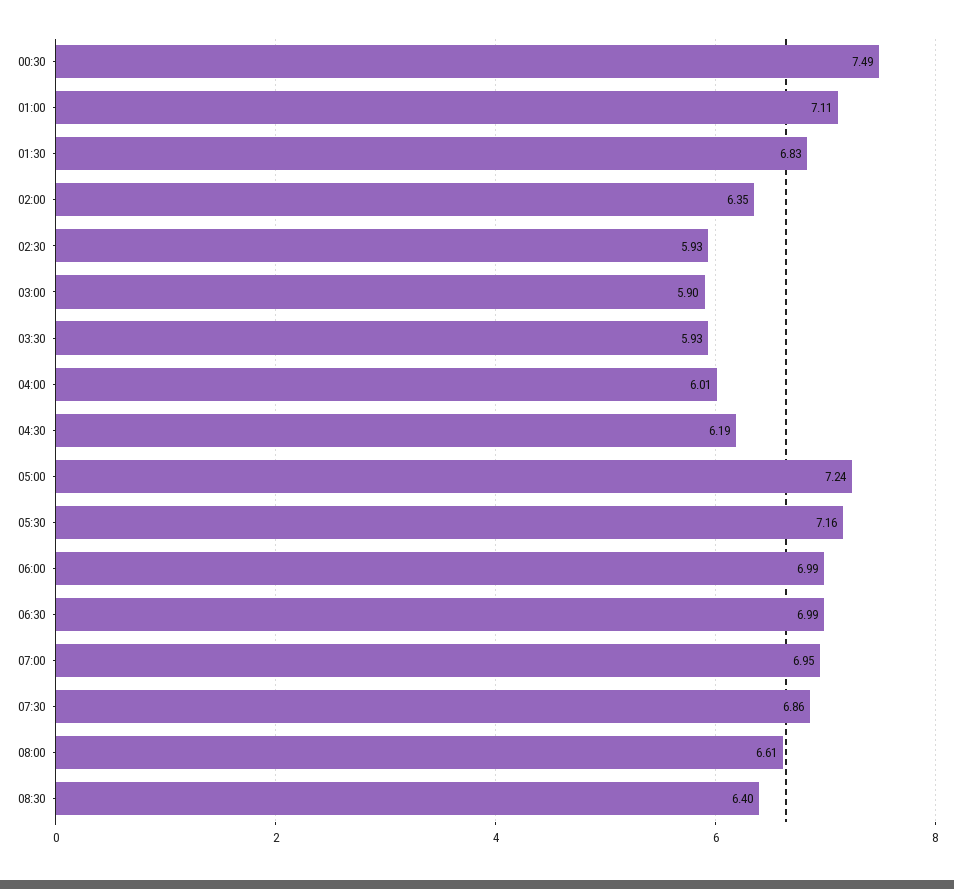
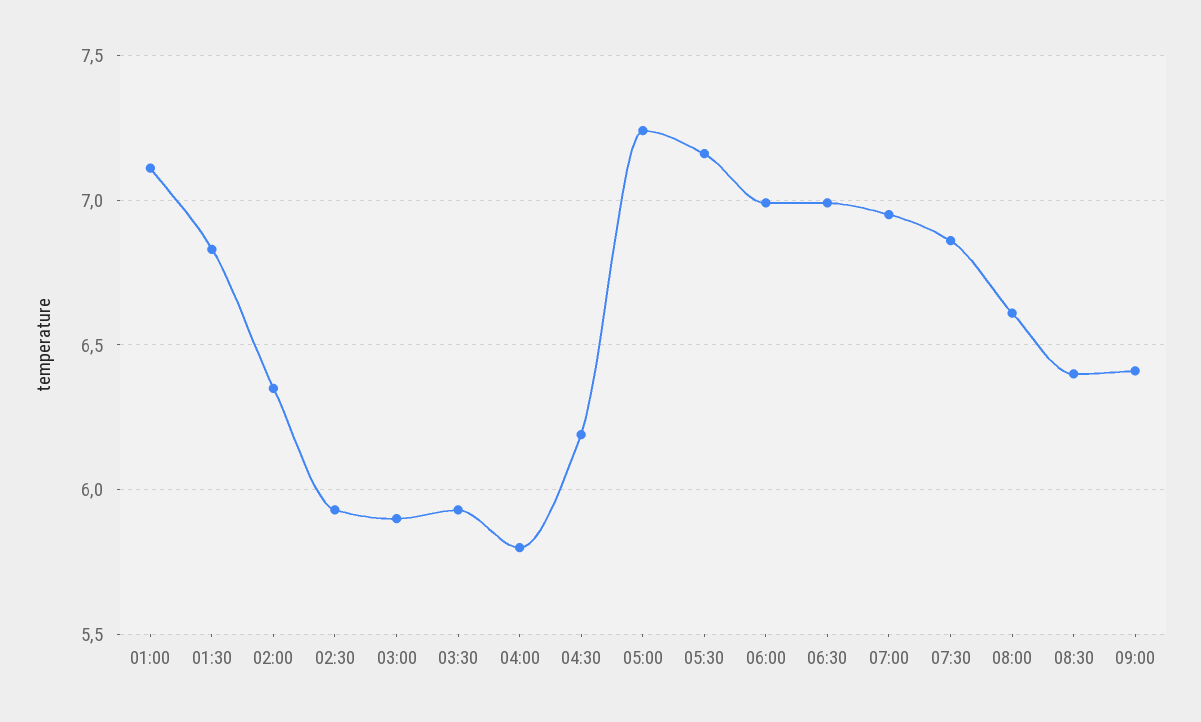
00:30: 7.49 -> none
04:00: 6.01 -> 5.8
09:00: none -> 6.4

